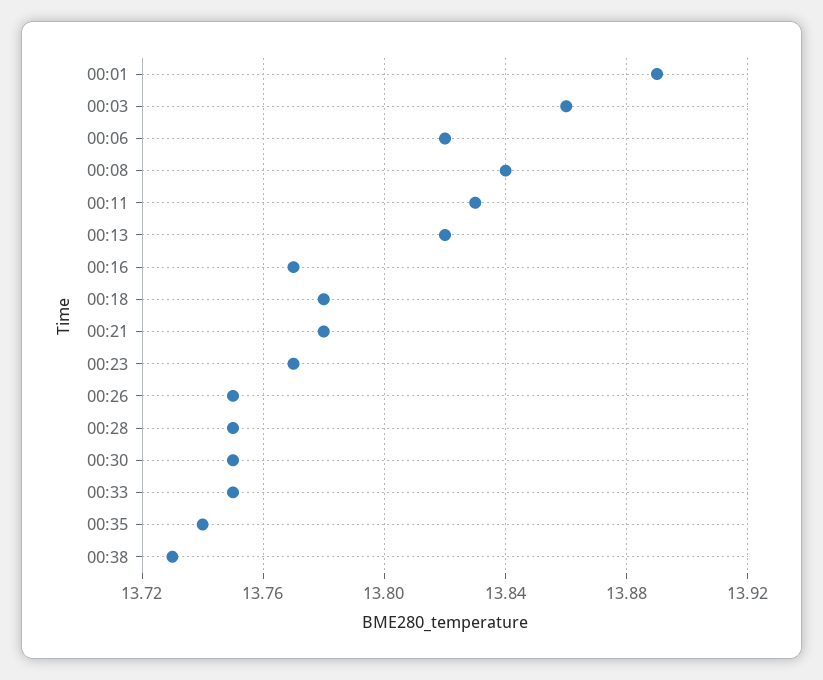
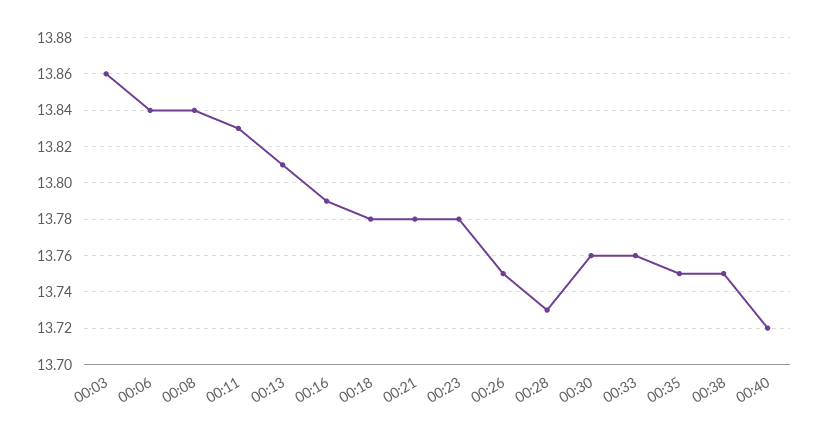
00:01: 13.89 -> none
00:06: 13.82 -> 13.84
00:13: 13.82 -> 13.81
00:16: 13.77 -> 13.79
00:23: 13.77 -> 13.78
00:28: 13.75 -> 13.73
00:30: 13.75 -> 13.76
00:33: 13.75 -> 13.76
00:35: 13.74 -> 13.75
00:38: 13.73 -> 13.75
00:40: none -> 13.72

